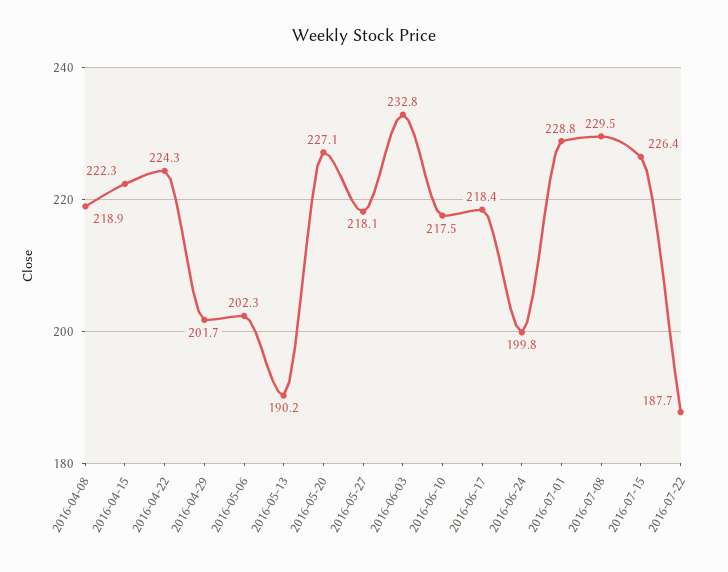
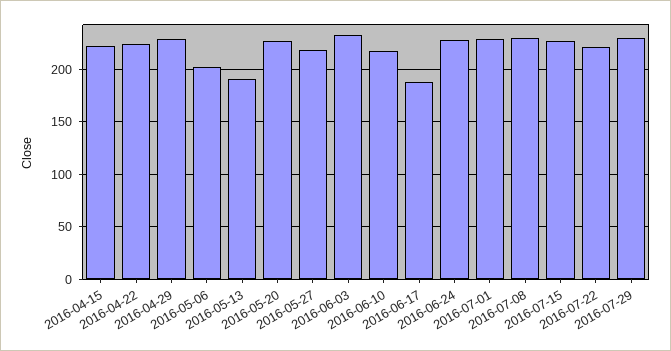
2016-04-08: 218.9 -> none
2016-04-29: 201.7 -> 230
2016-06-17: 218.4 -> 190
2016-06-24: 199.8 -> 230
2016-07-22: 187.7 -> 220
2016-07-29: none -> 230

